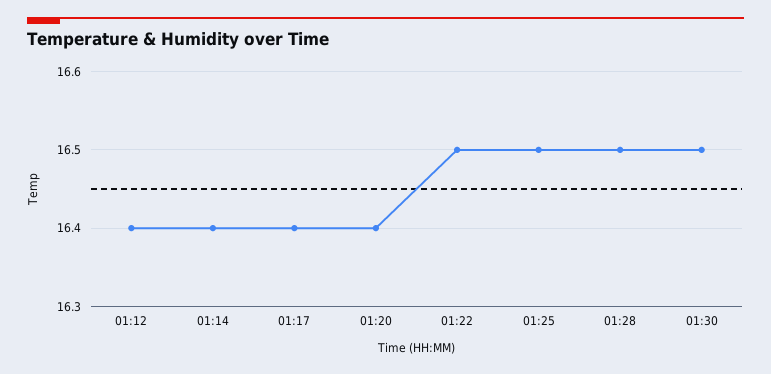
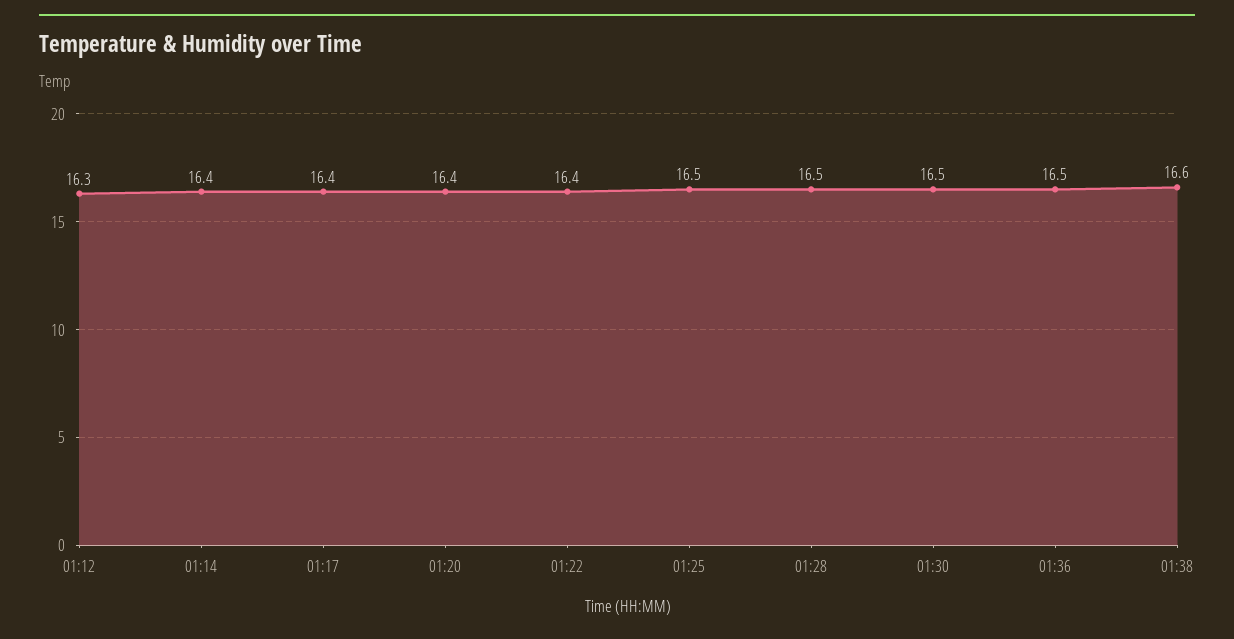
01:12: 16.4 -> 16.3
01:22: 16.5 -> 16.4
01:36: none -> 16.5
01:38: none -> 16.6

